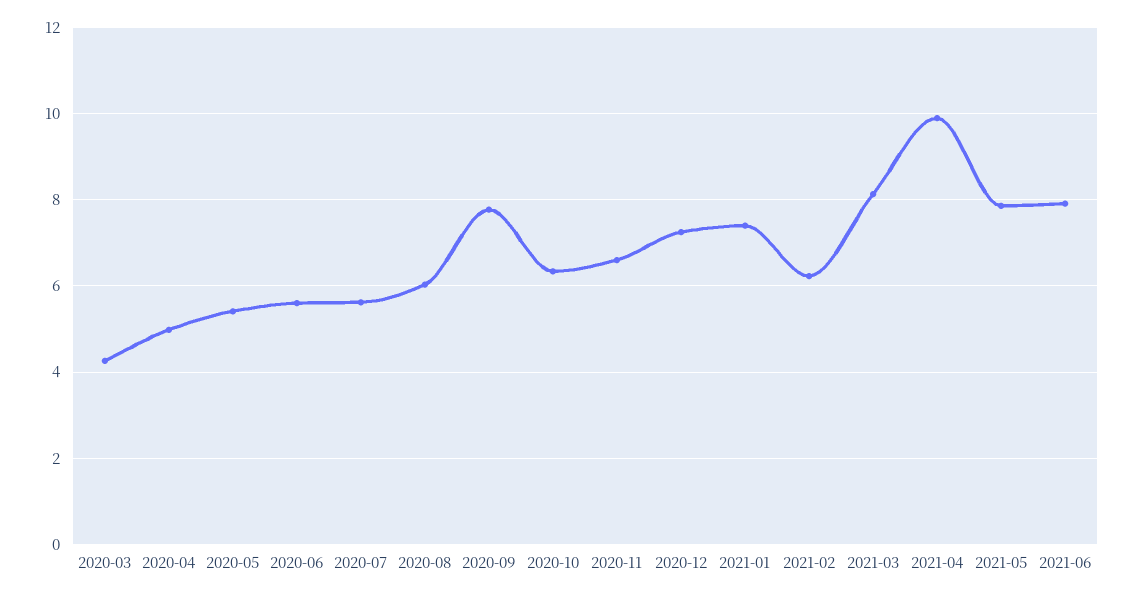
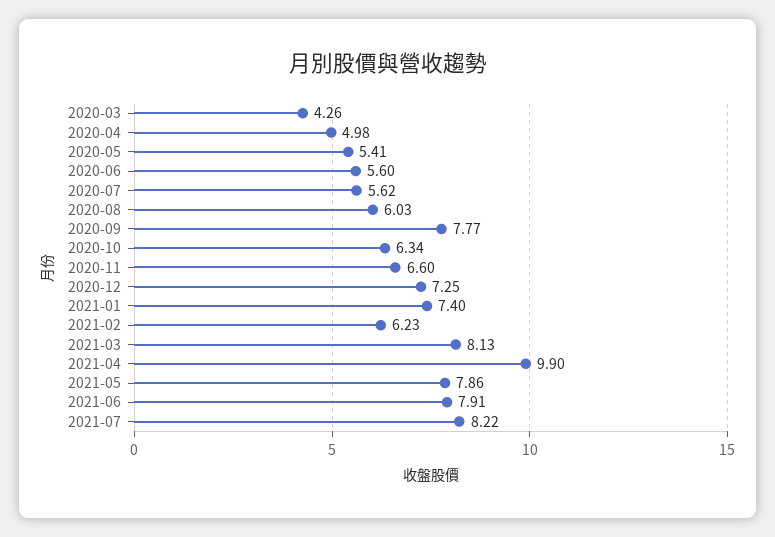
2021-07: none -> 8.22

